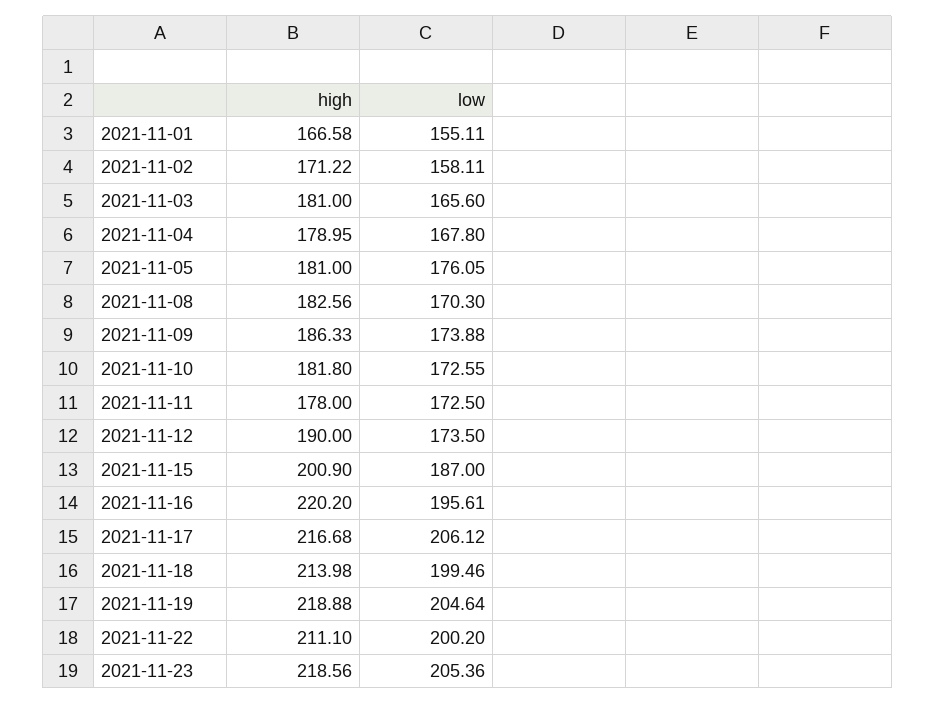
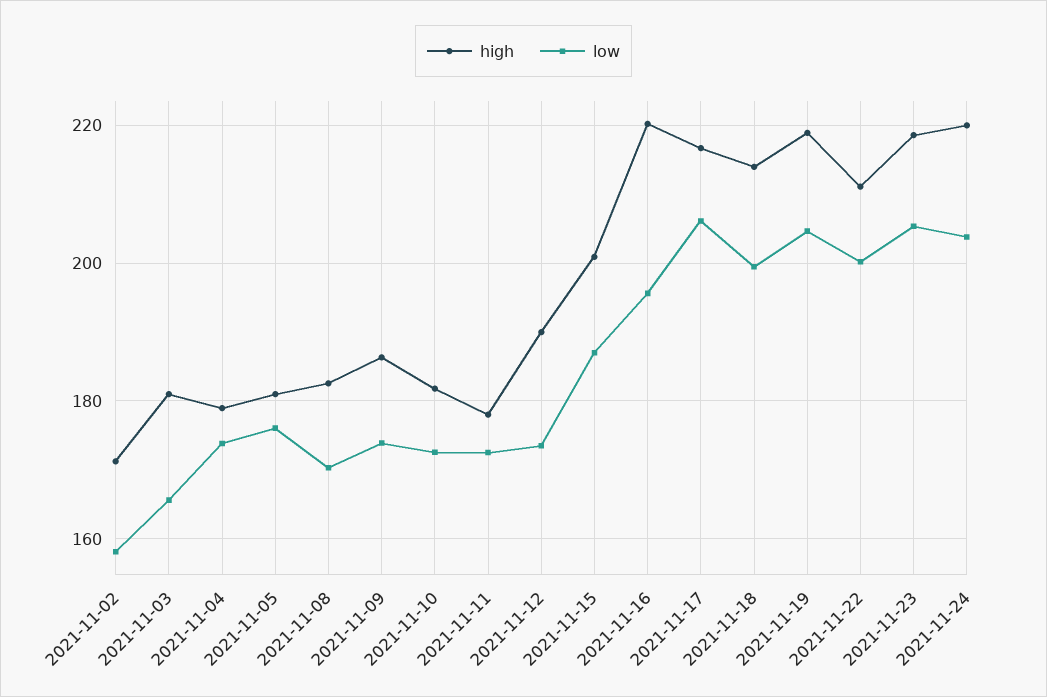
high, 2021-11-01: 166.58 -> none
low, 2021-11-01: 155.11 -> none
low, 2021-11-04: 167.8 -> 174
high, 2021-11-24: none -> 220
low, 2021-11-24: none -> 204

